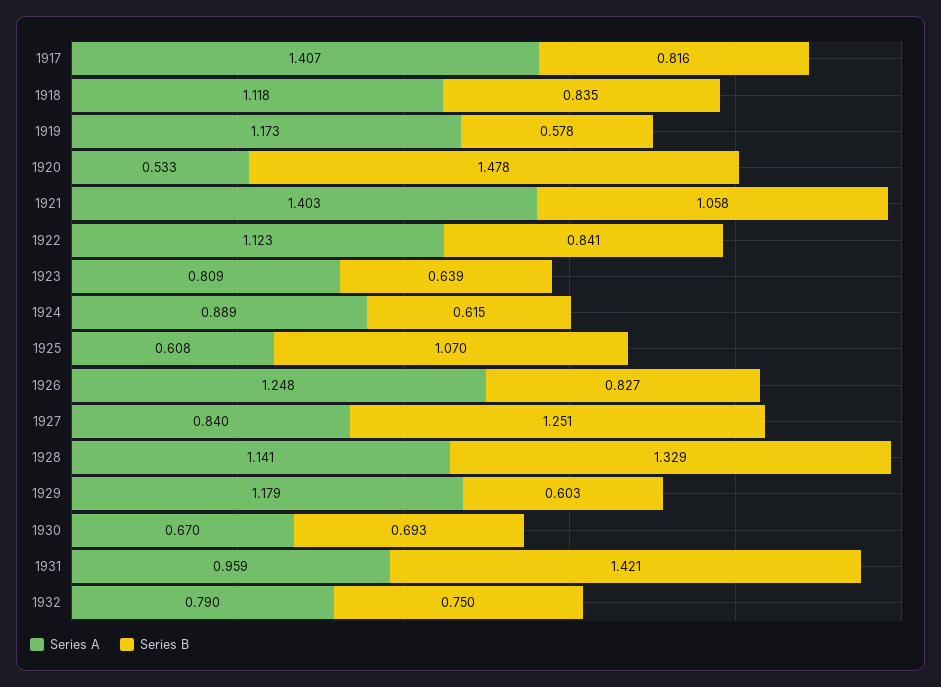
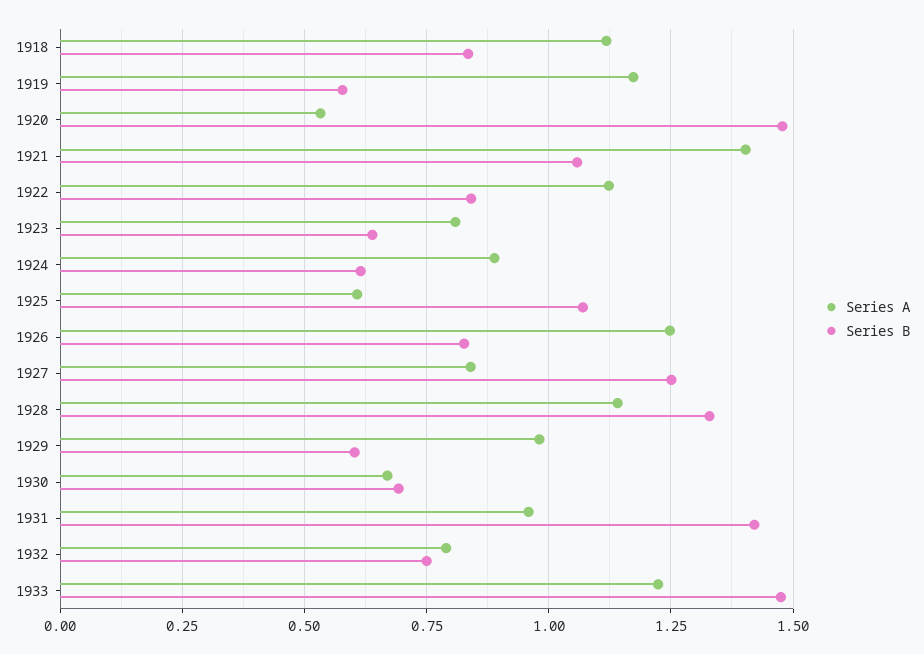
Series A, 1917: 1.407 -> none
Series B, 1917: 0.816 -> none
Series A, 1929: 1.179 -> 0.975
Series A, 1933: none -> 1.225
Series B, 1933: none -> 1.475

